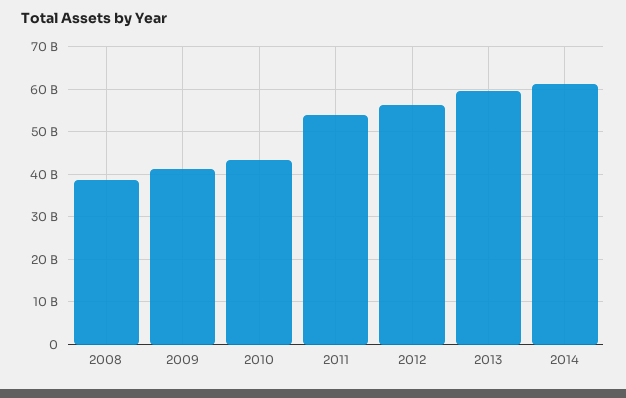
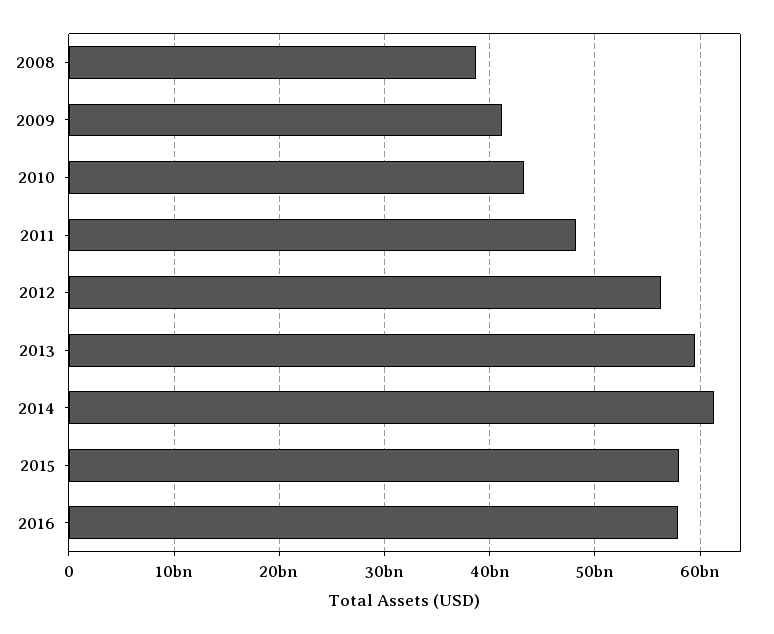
2011: 54000000000 -> 48000000000
2015: none -> 58000000000
2016: none -> 58000000000

